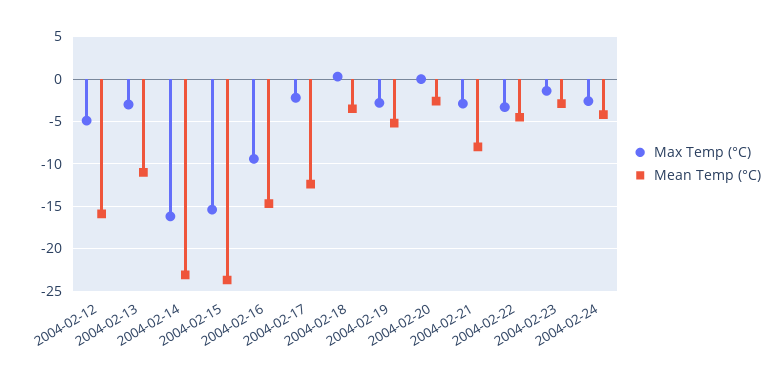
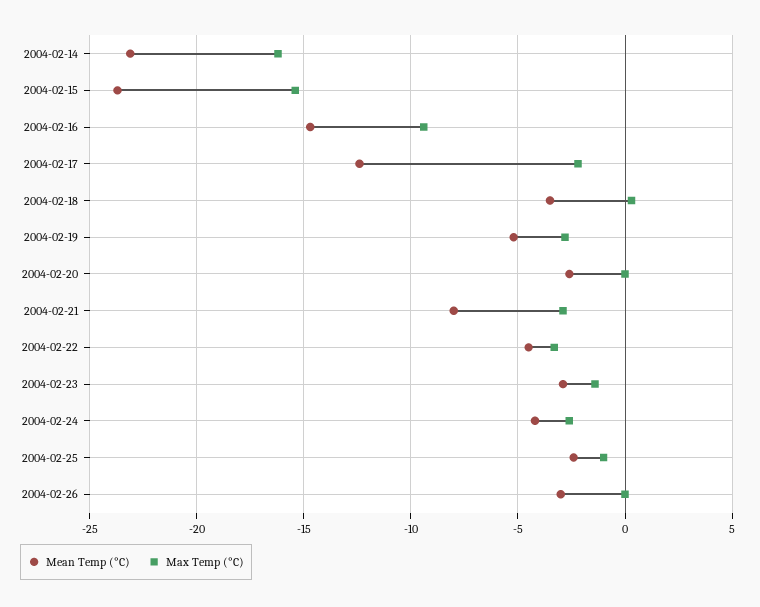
Max Temp (°C), 2004-02-12: -5 -> none
Mean Temp (°C), 2004-02-12: -16 -> none
Max Temp (°C), 2004-02-13: -3 -> none
Mean Temp (°C), 2004-02-13: -11 -> none
Mean Temp (°C), 2004-02-25: none -> -2.5
Max Temp (°C), 2004-02-25: none -> -1
Mean Temp (°C), 2004-02-26: none -> -3
Max Temp (°C), 2004-02-26: none -> 0

